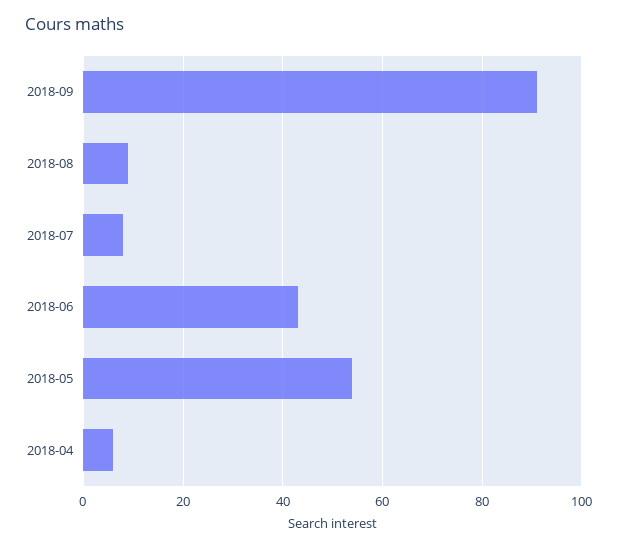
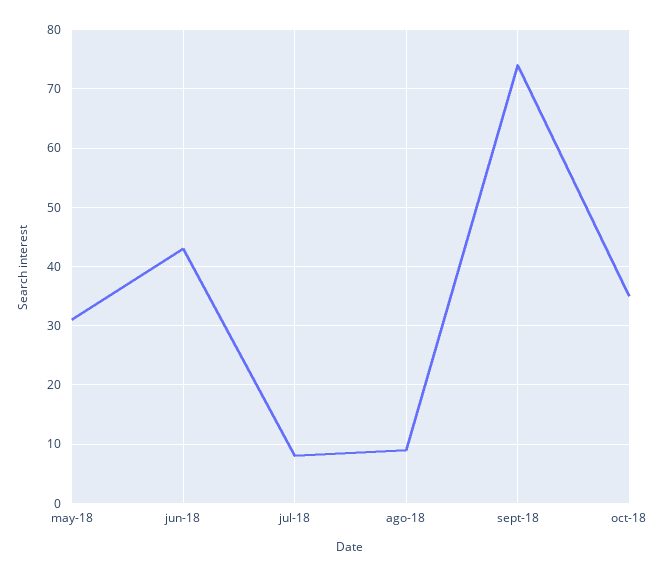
2018-09: 90 -> 75
2018-05: 55 -> 30
2018-04: 5 -> none
oct-18: none -> 35

